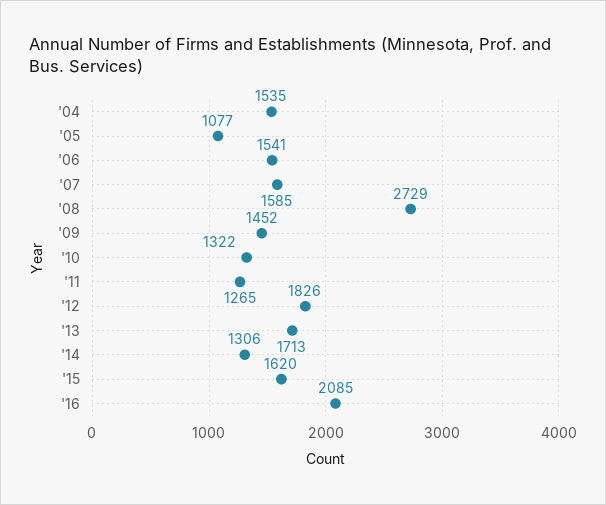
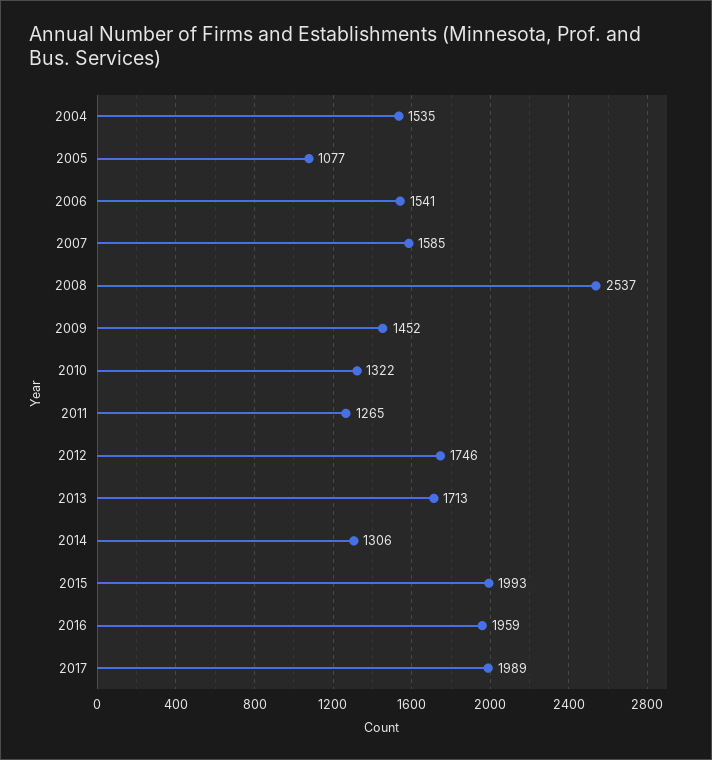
'08: 2729 -> 2537
'12: 1826 -> 1746
'15: 1620 -> 1993
'16: 2085 -> 1959
2017: none -> 1989

